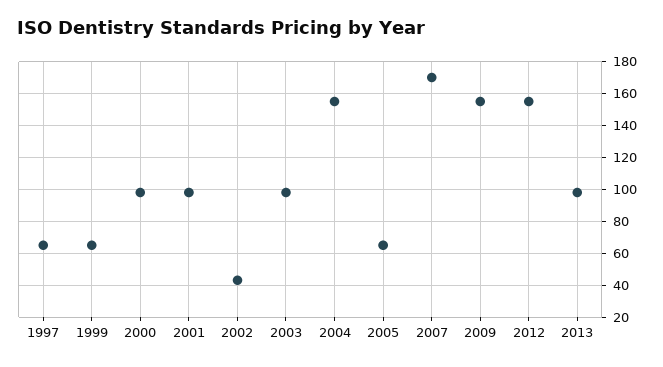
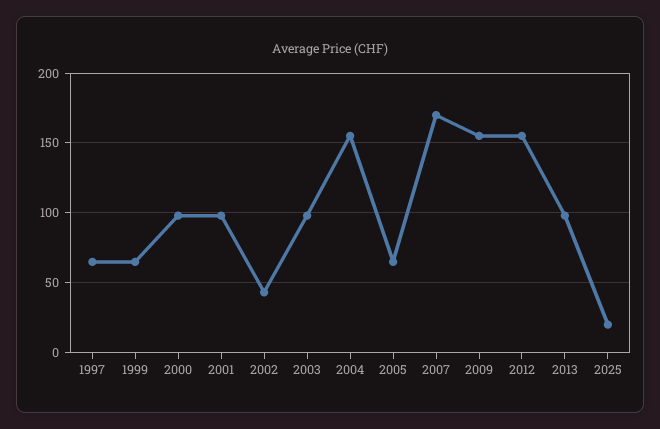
2025: none -> 20

